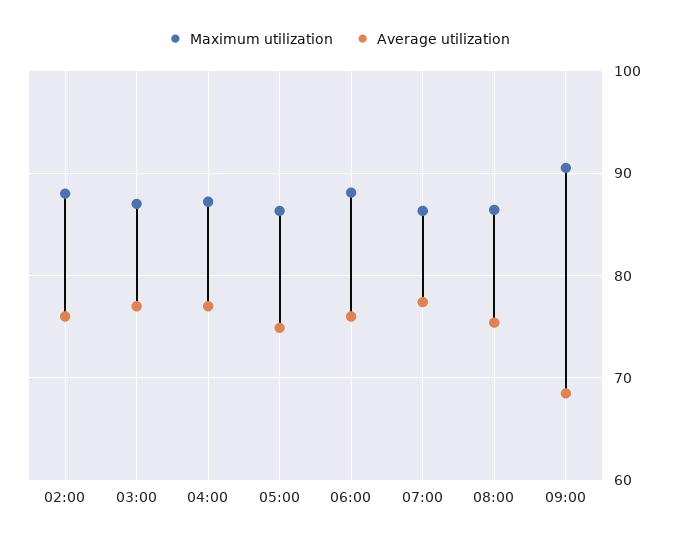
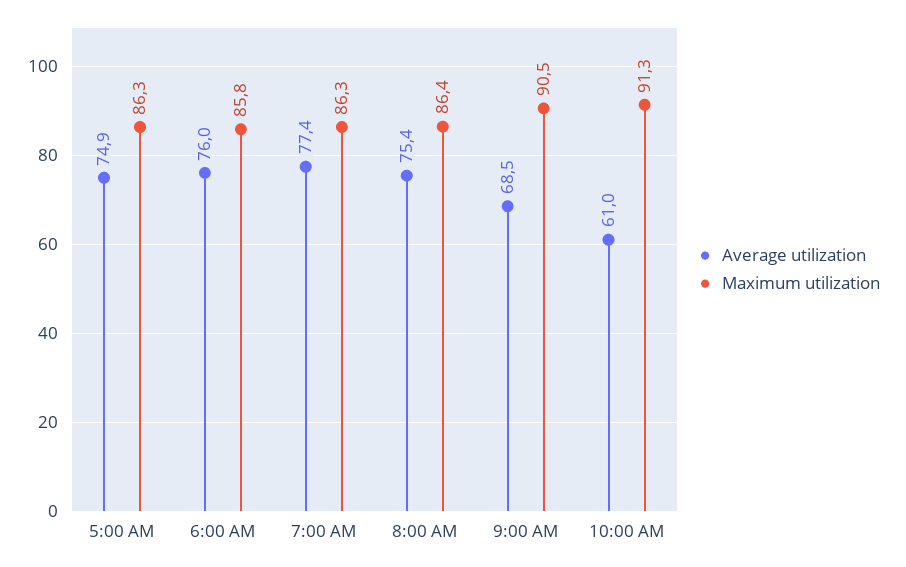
Maximum utilization, 02:00: 88 -> none
Average utilization, 02:00: 76 -> none
Maximum utilization, 03:00: 87 -> none
Average utilization, 03:00: 77 -> none
Maximum utilization, 04:00: 87 -> none
Average utilization, 04:00: 77 -> none
Maximum utilization, 06:00: 88 -> 85.8
Average utilization, 10:00 AM: none -> 61
Maximum utilization, 10:00 AM: none -> 91.3

